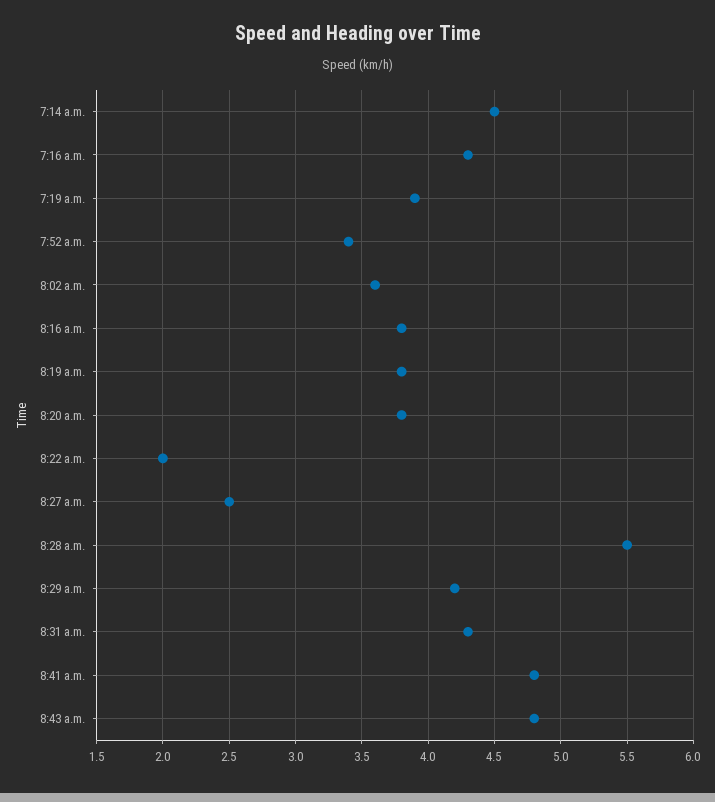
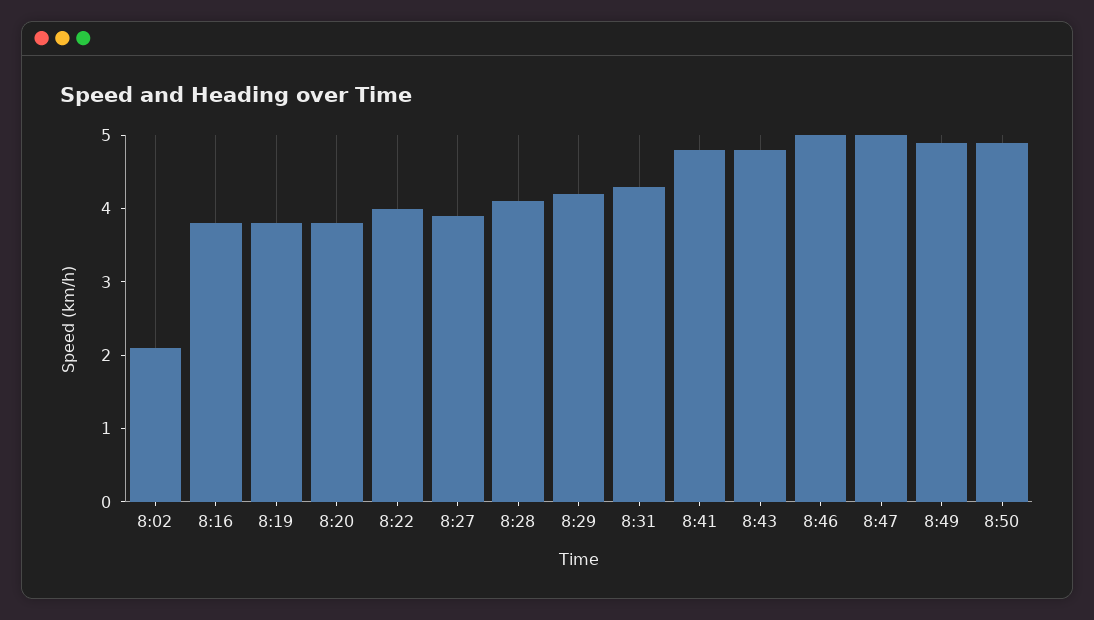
7:14 a.m.: 4.5 -> none
7:16 a.m.: 4.3 -> none
7:19 a.m.: 3.9 -> none
7:52 a.m.: 3.4 -> none
8:02 a.m.: 3.6 -> 2
8:22 a.m.: 2 -> 4
8:27 a.m.: 2.5 -> 4
8:28 a.m.: 5.5 -> 4
8:46: none -> 5
8:47: none -> 5
8:49: none -> 5
8:50: none -> 5

